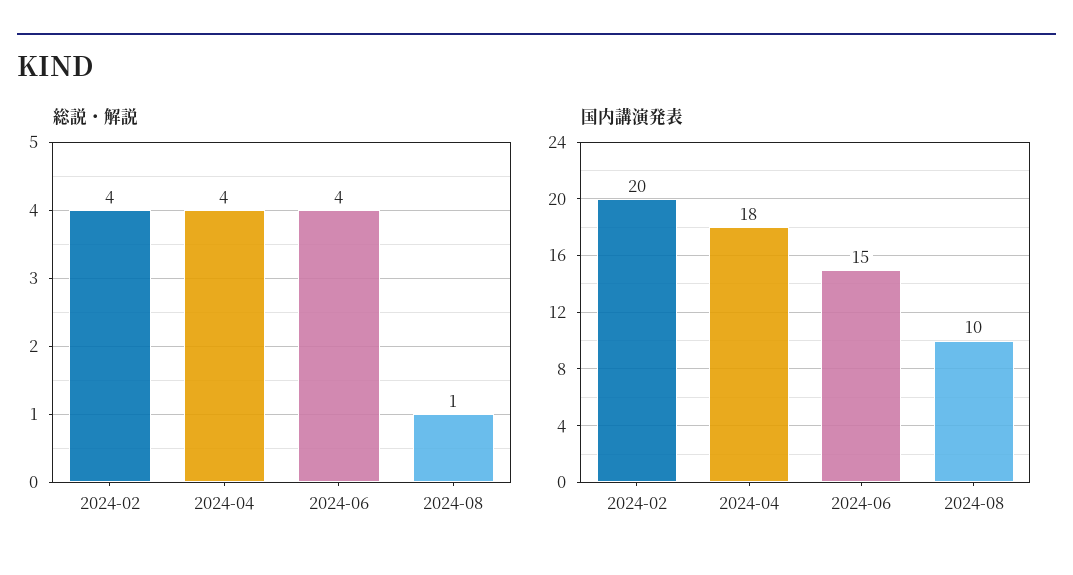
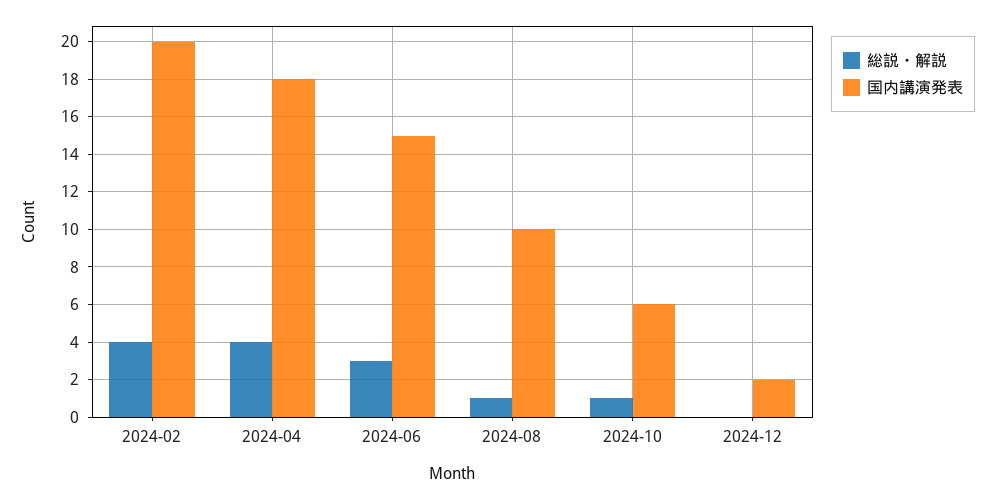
総説・解説, 2024-06: 4 -> 3
総説・解説, 2024-10: none -> 1
国内講演発表, 2024-10: none -> 6
総説・解説, 2024-12: none -> 0
国内講演発表, 2024-12: none -> 2

